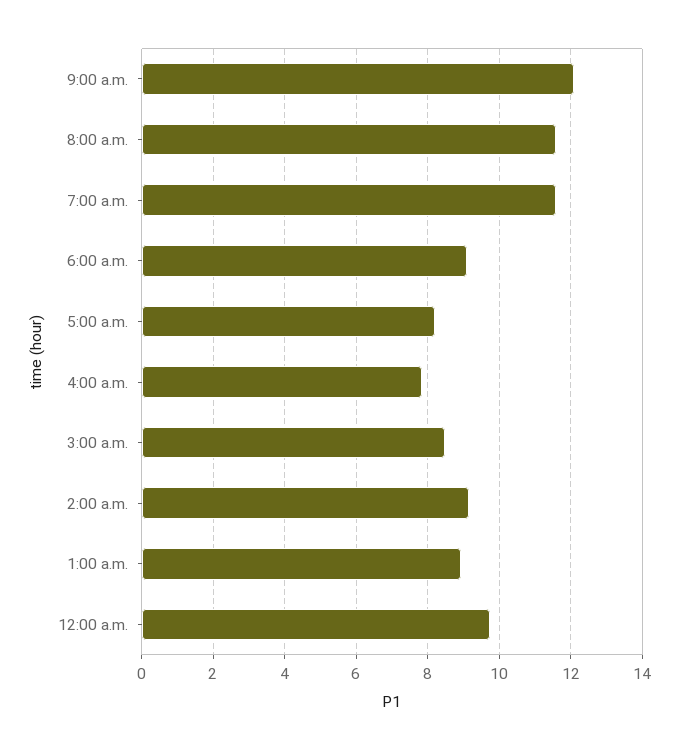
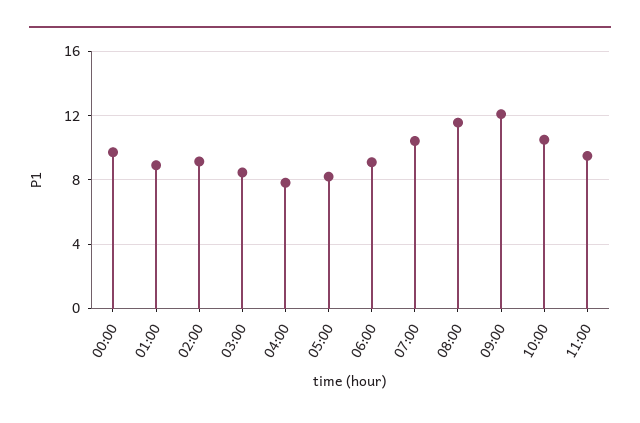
7:00 a.m.: 11.6 -> 10.5
10:00: none -> 10.5
11:00: none -> 9.5

